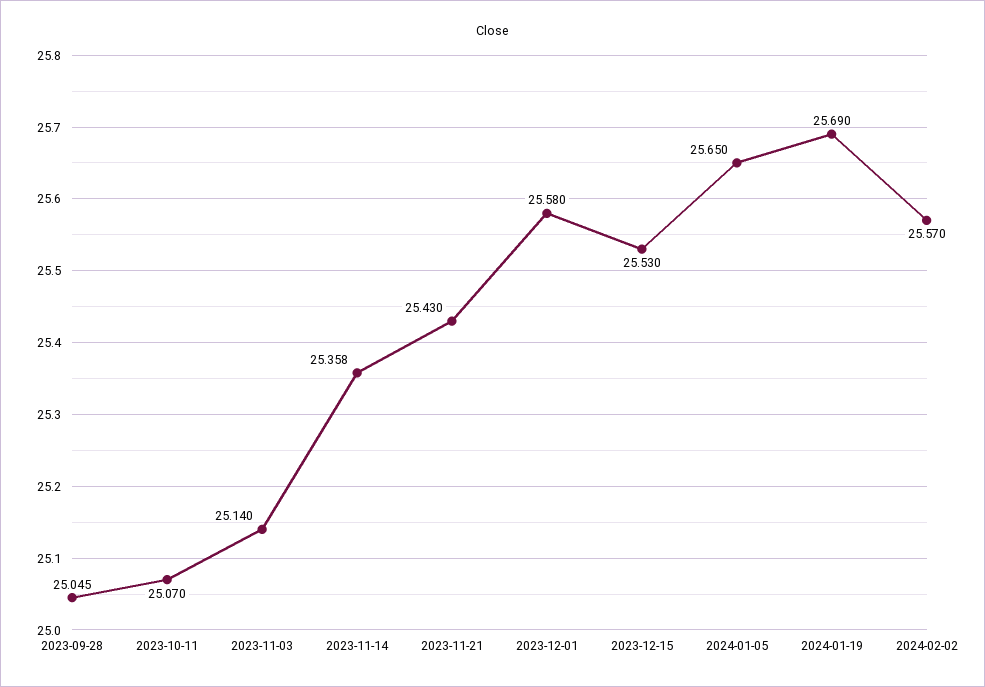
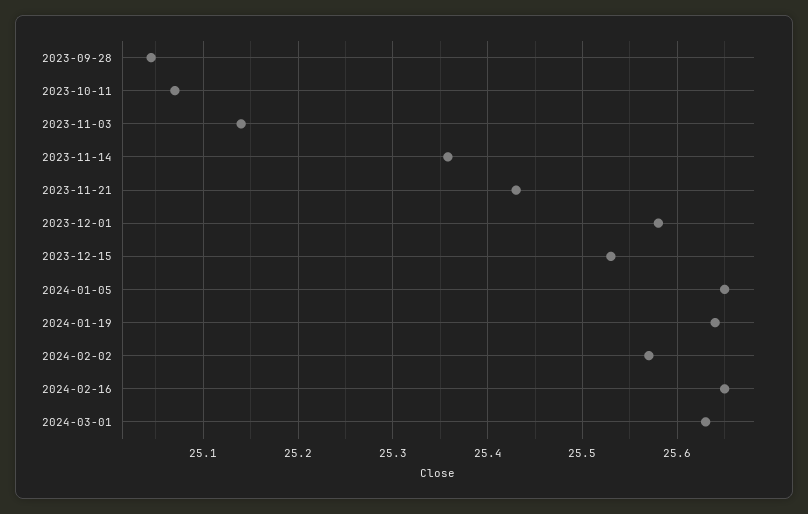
2024-01-19: 25.69 -> 25.64
2024-02-16: none -> 25.65
2024-03-01: none -> 25.63

